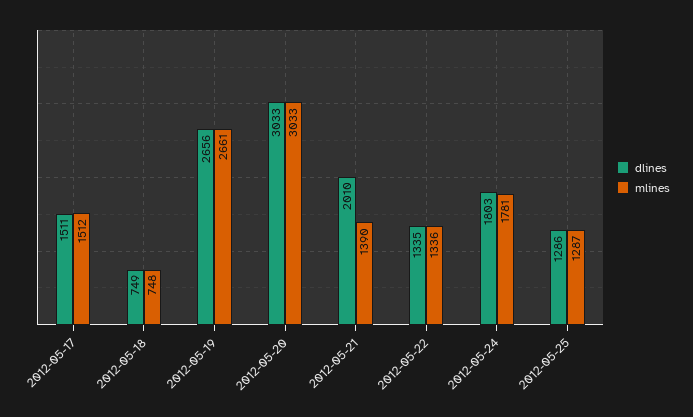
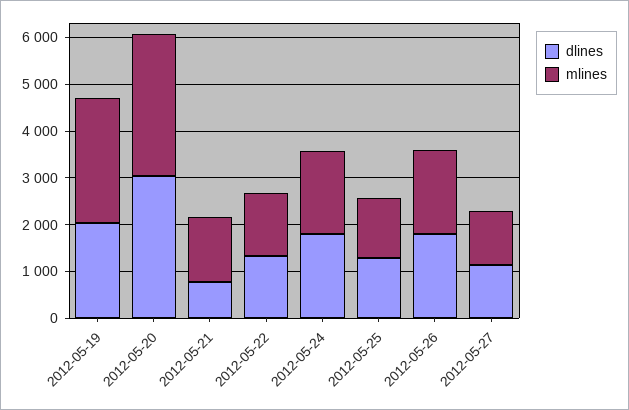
dlines, 2012-05-17: 1511 -> none
mlines, 2012-05-17: 1512 -> none
dlines, 2012-05-18: 749 -> none
mlines, 2012-05-18: 748 -> none
dlines, 2012-05-19: 2656 -> 2000
dlines, 2012-05-21: 2010 -> 800
dlines, 2012-05-26: none -> 1800
mlines, 2012-05-26: none -> 1800
dlines, 2012-05-27: none -> 1200
mlines, 2012-05-27: none -> 1200

